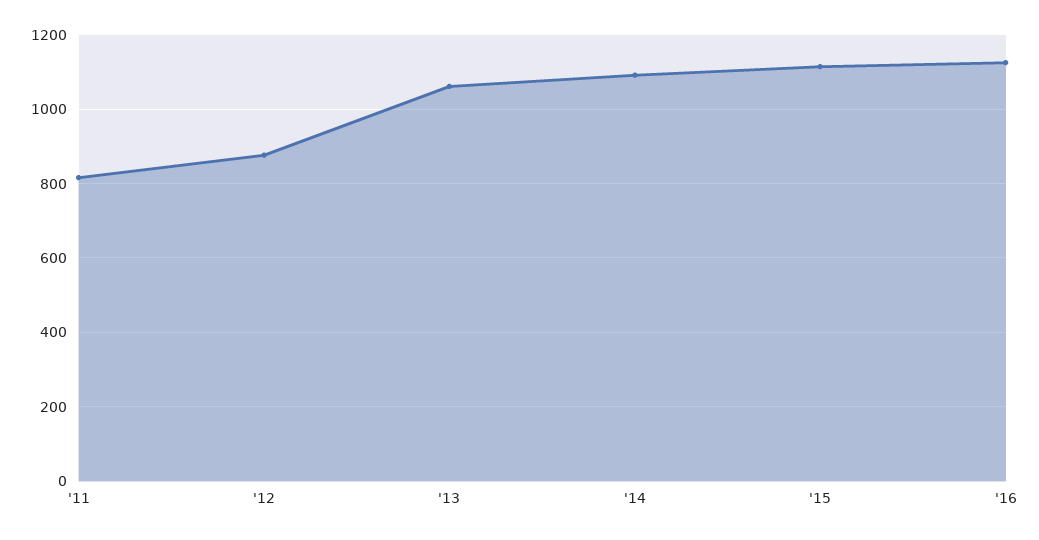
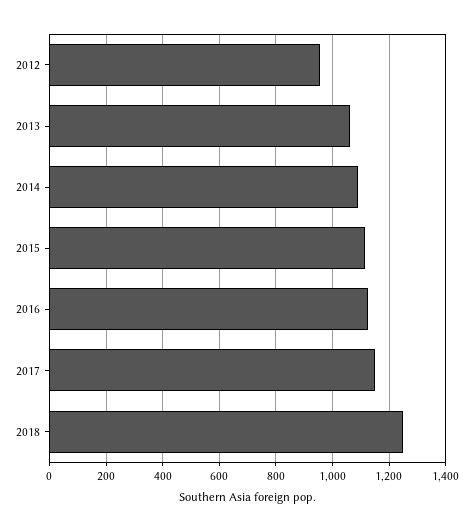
'11: 820 -> none
'12: 880 -> 950
2017: none -> 1150
2018: none -> 1250

